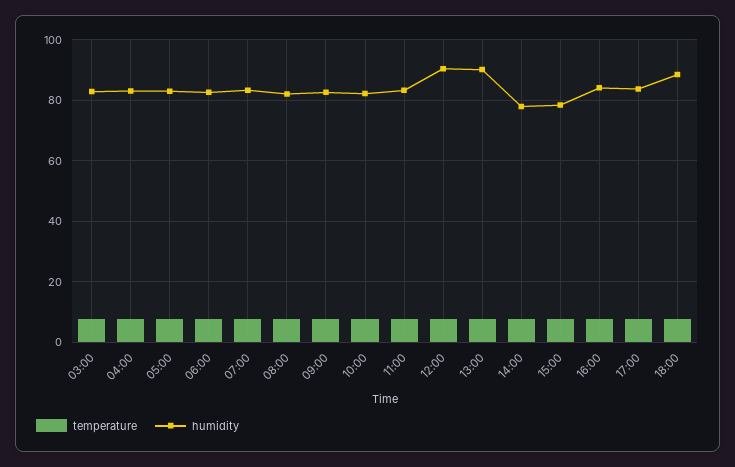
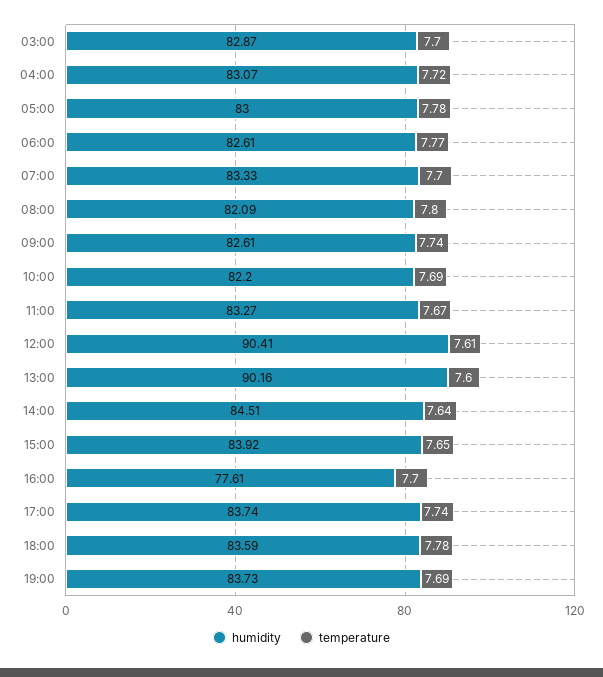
humidity, 14:00: 78 -> 84.51
humidity, 15:00: 78 -> 83.92
humidity, 16:00: 84 -> 77.61
humidity, 18:00: 88 -> 83.59
humidity, 19:00: none -> 83.73
temperature, 19:00: none -> 7.69

